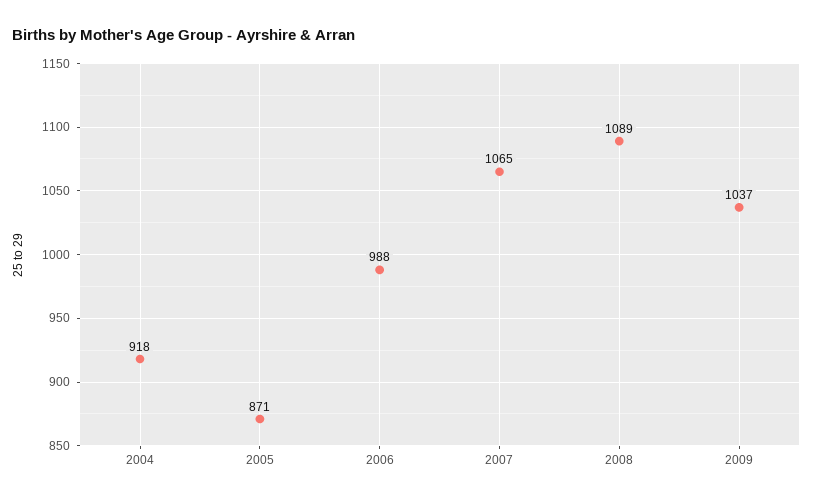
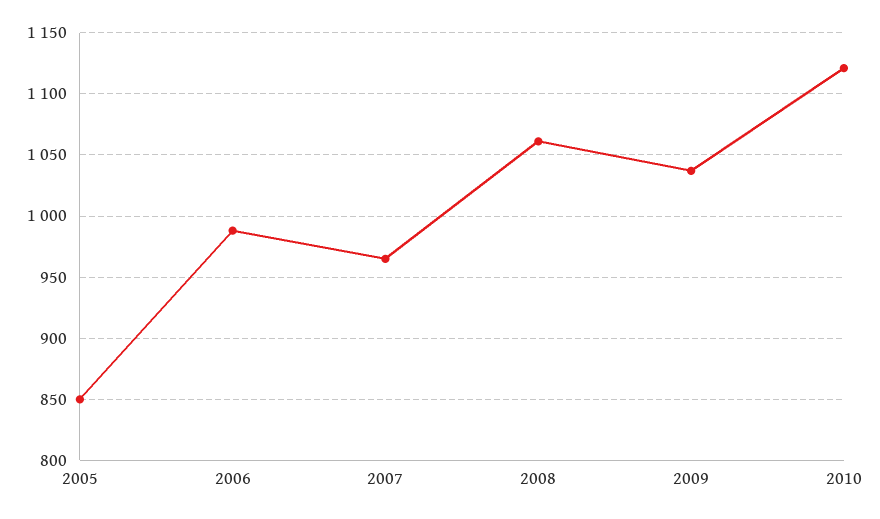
2004: 918 -> none
2005: 871 -> 850
2007: 1065 -> 965
2008: 1089 -> 1060
2010: none -> 1120

